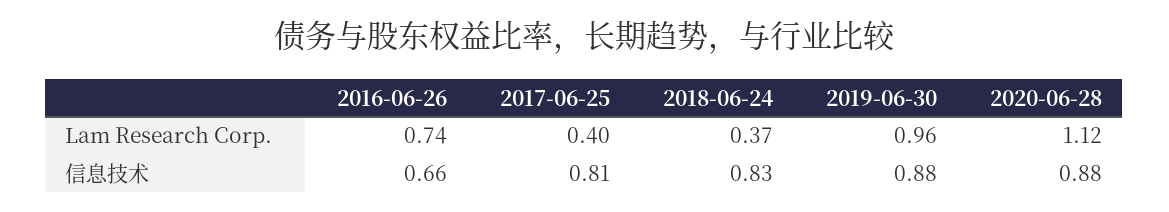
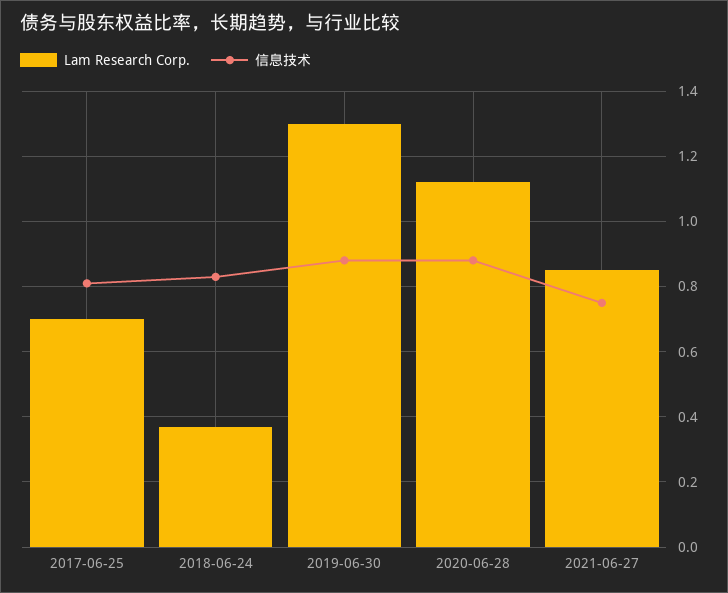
Lam Research Corp., 2016-06-26: 0.74 -> none
Lam Research Corp., 2017-06-25: 0.4 -> 0.7
Lam Research Corp., 2019-06-30: 0.96 -> 1.3
信息技术, 2016-06-26: 0.66 -> none
Lam Research Corp., 2021-06-27: none -> 0.85
信息技术, 2021-06-27: none -> 0.75

